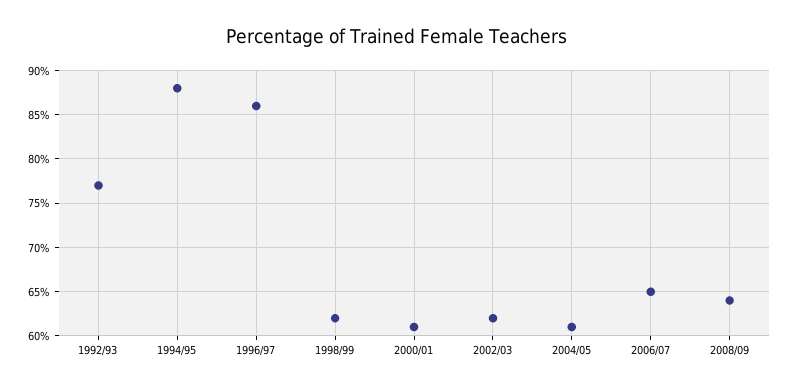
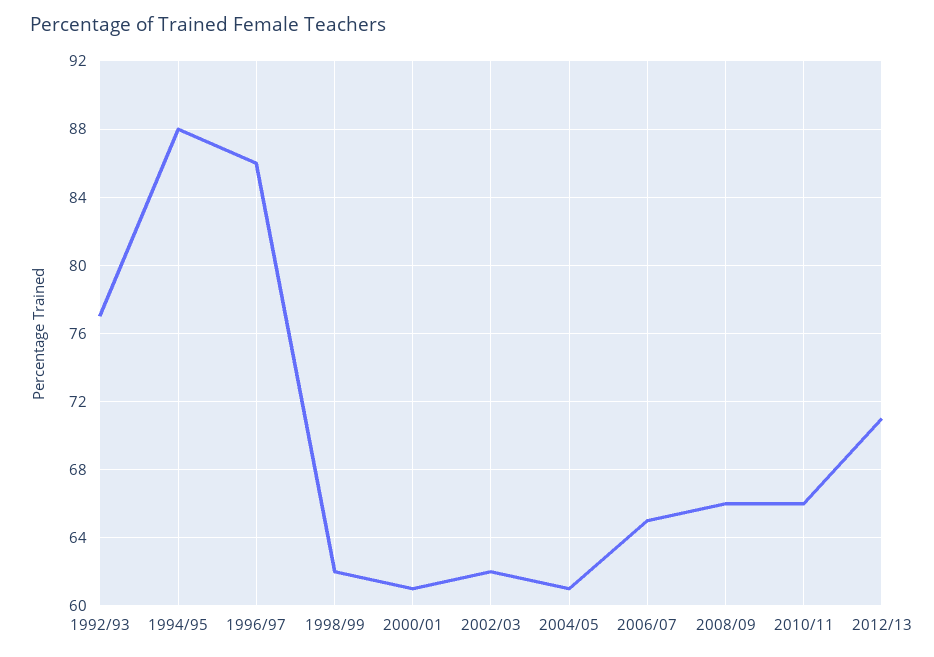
2008/09: 64 -> 66
2010/11: none -> 66
2012/13: none -> 71

